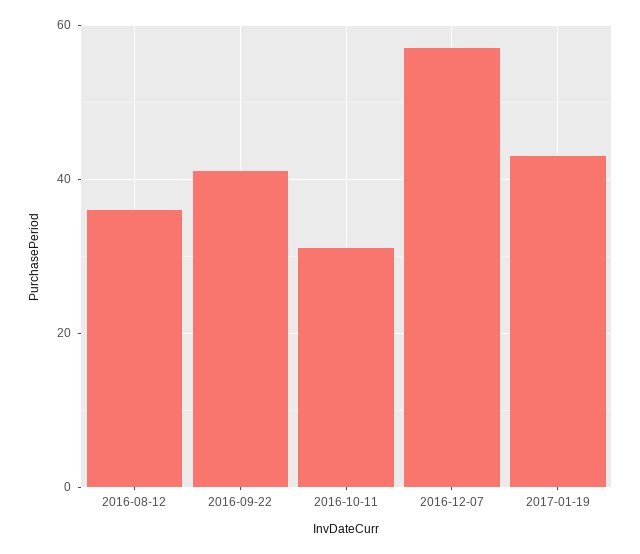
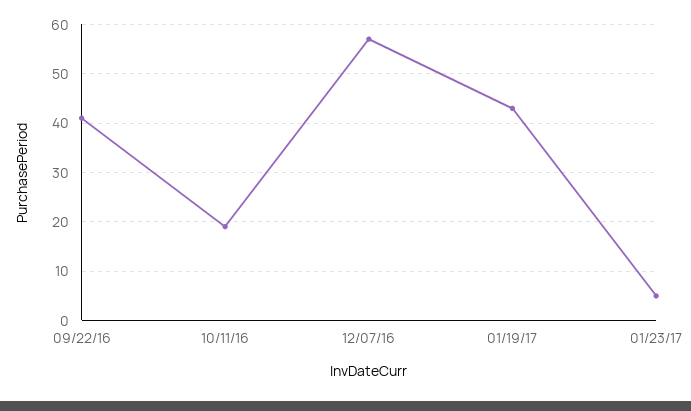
2016-08-12: 35 -> none
2016-10-11: 30 -> 20
01/23/17: none -> 5

